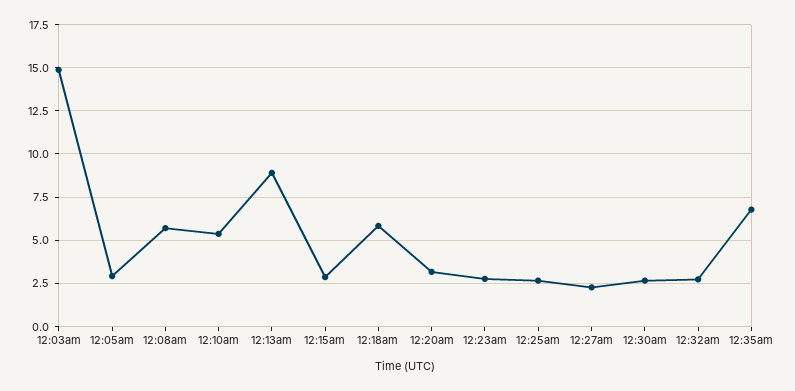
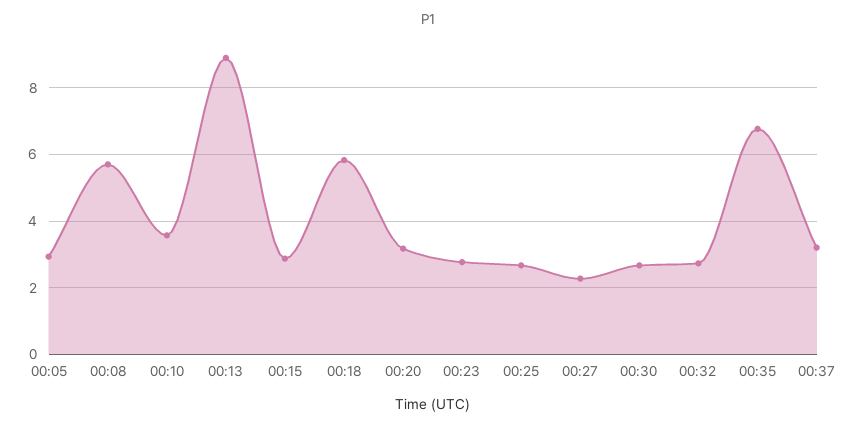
12:03am: 15 -> none
12:10am: 5.5 -> 3.6
00:37: none -> 3.2

